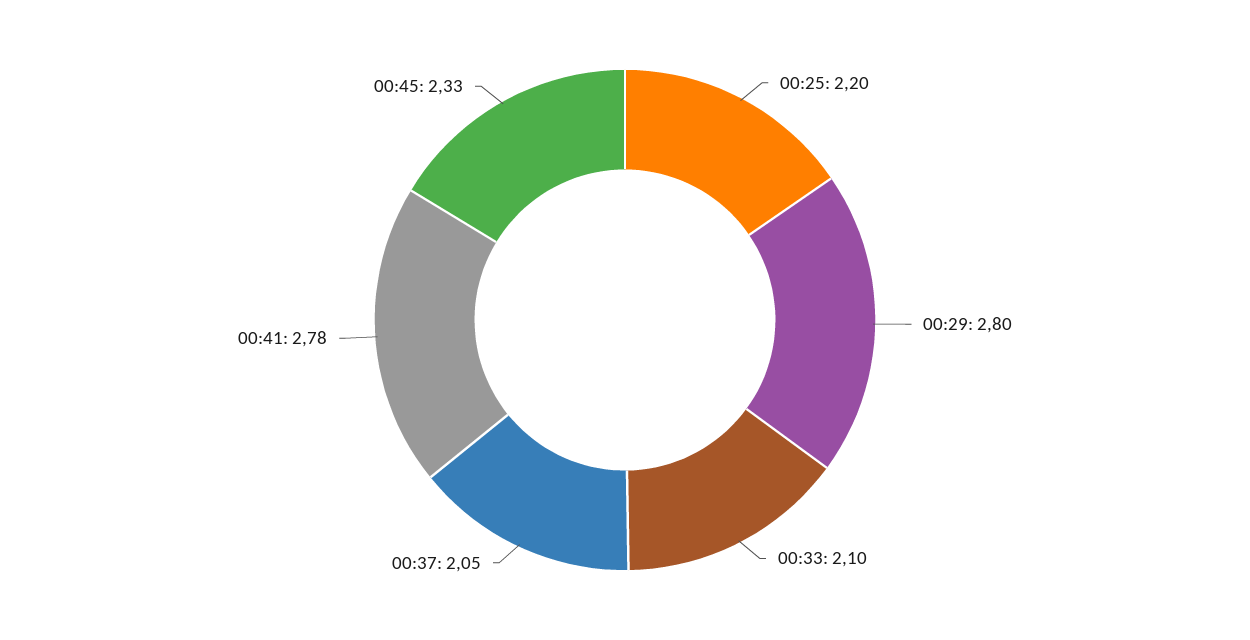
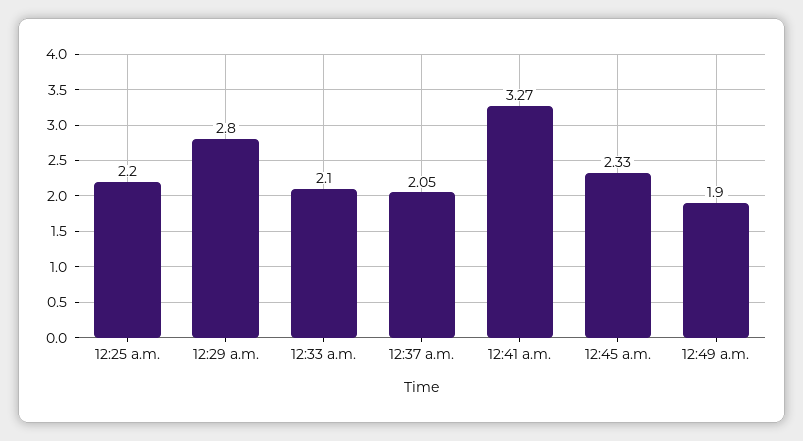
00:41: 2.78 -> 3.27
12:49 a.m.: none -> 1.9

